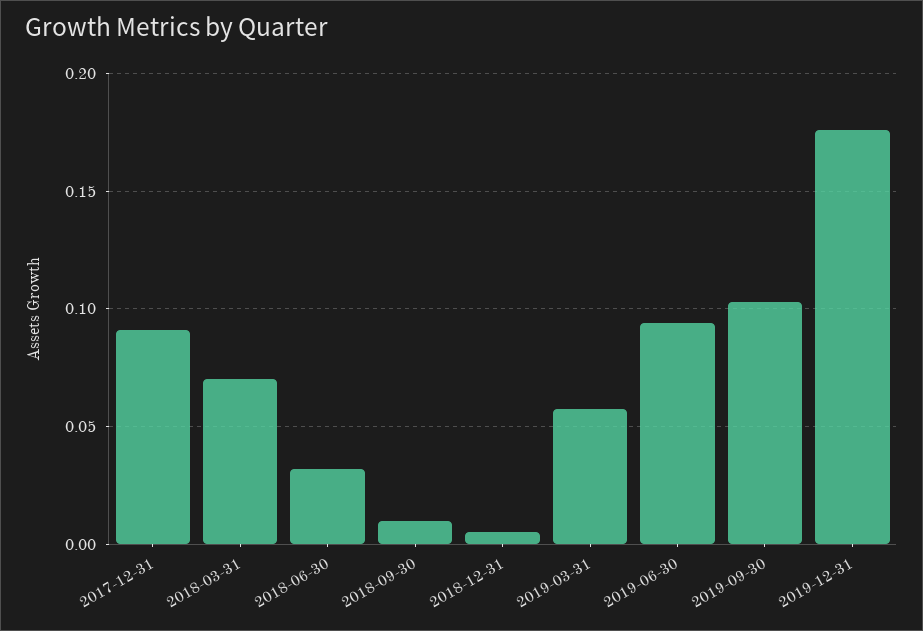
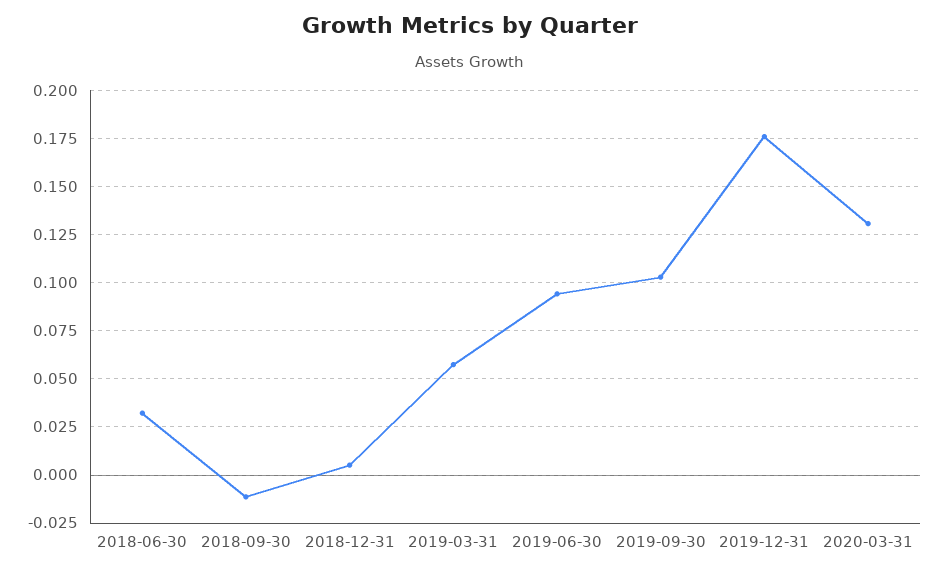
2017-12-31: 0.09 -> none
2018-03-31: 0.07 -> none
2018-09-30: 0.01 -> -0.01
2020-03-31: none -> 0.13

